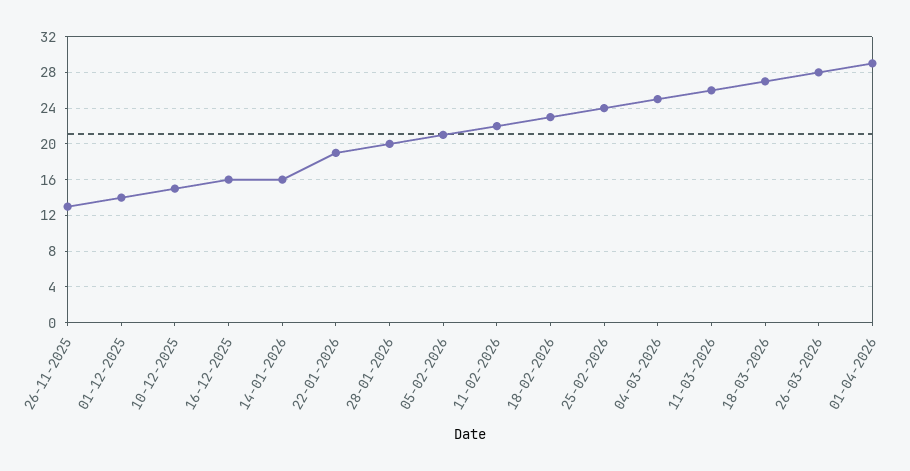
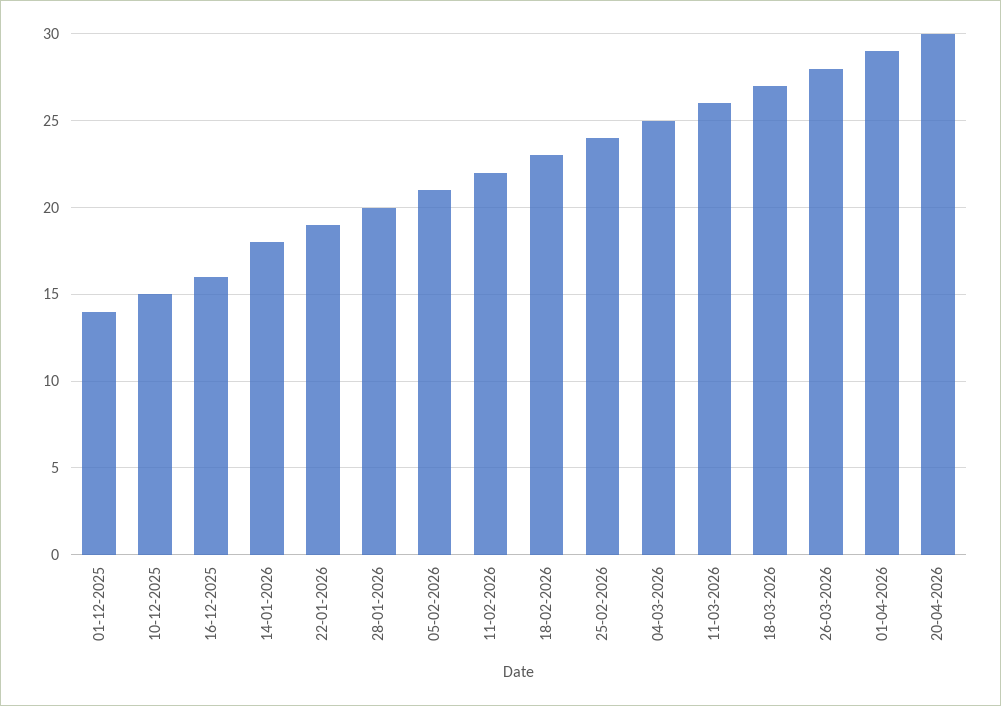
26-11-2025: 13 -> none
14-01-2026: 16 -> 18
20-04-2026: none -> 30

